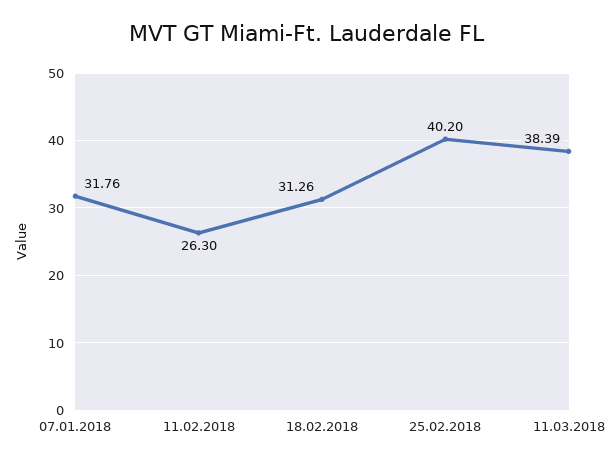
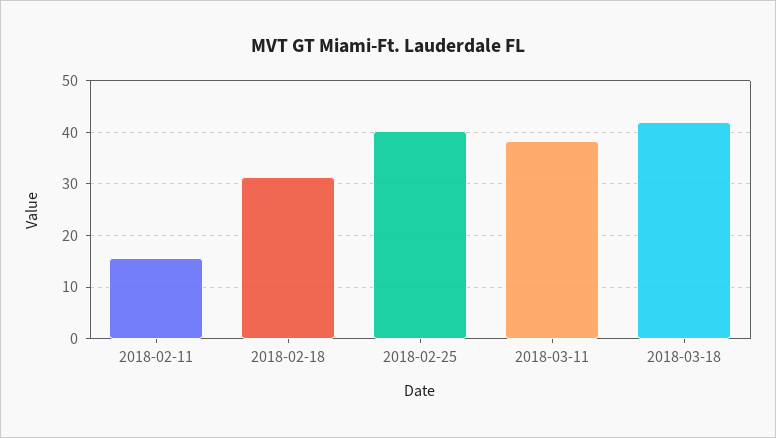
07.01.2018: 31.76 -> none
11.02.2018: 26.3 -> 16
2018-03-18: none -> 42

